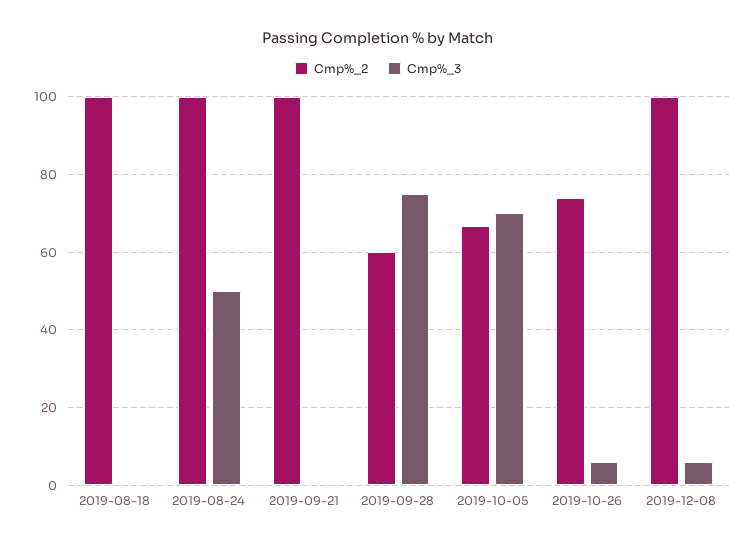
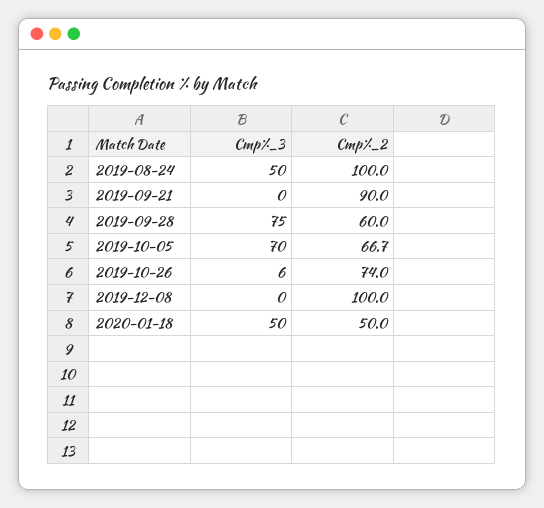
Cmp%_2, 2019-08-18: 100 -> none
Cmp%_3, 2019-08-18: 0 -> none
Cmp%_2, 2019-09-21: 100 -> 90
Cmp%_3, 2019-12-08: 6 -> 0
Cmp%_3, 2020-01-18: none -> 50
Cmp%_2, 2020-01-18: none -> 50

